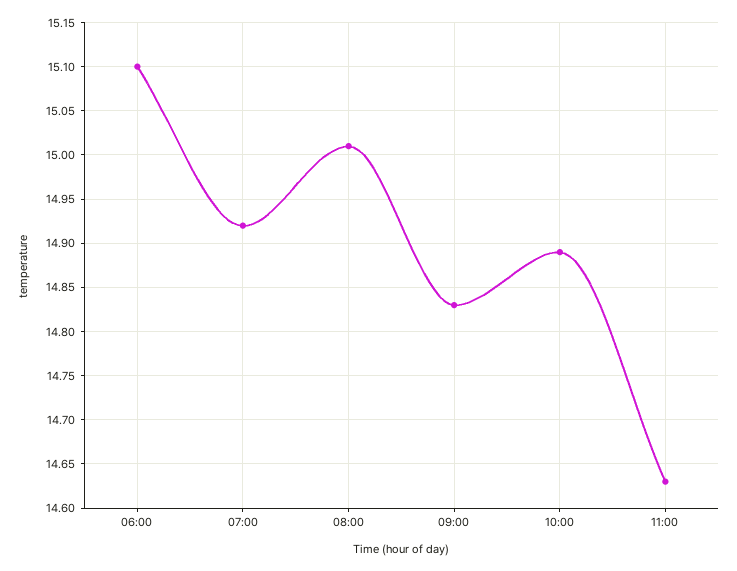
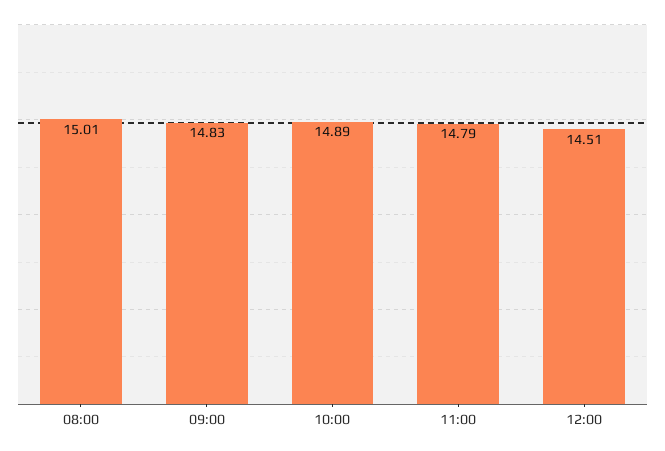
06:00: 15.1 -> none
07:00: 14.92 -> none
11:00: 14.63 -> 14.79
12:00: none -> 14.51

